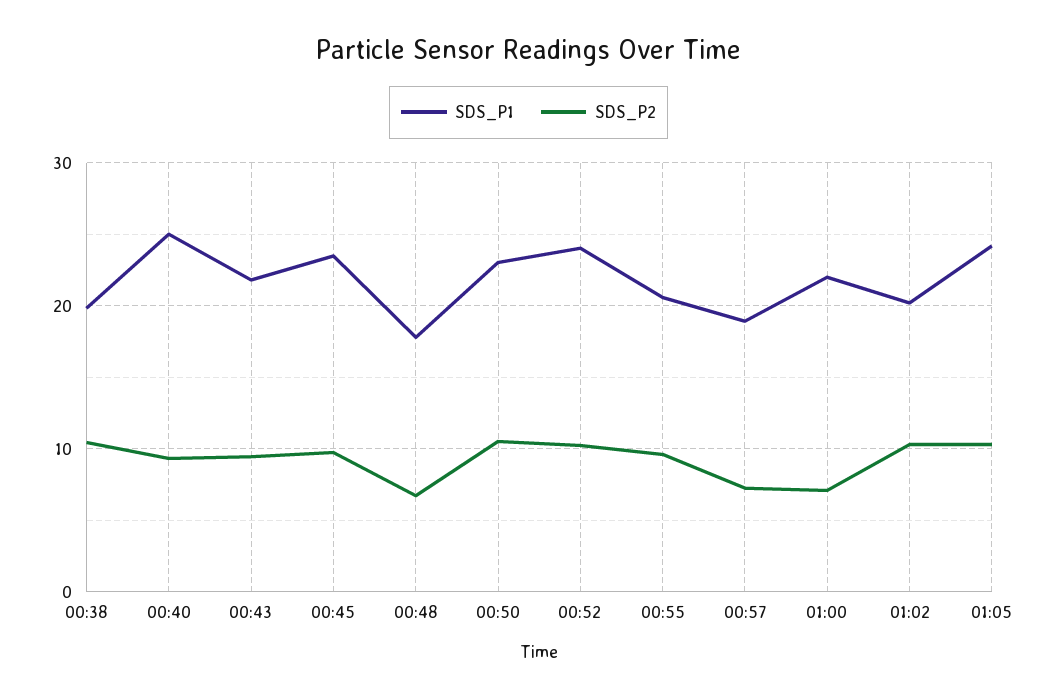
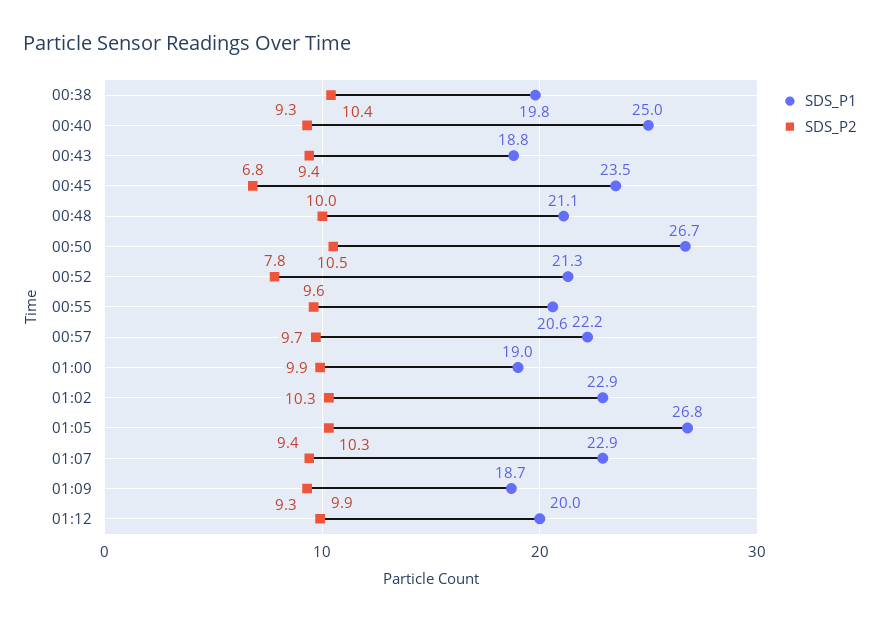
SDS_P1, 00:43: 22 -> 18.8
SDS_P2, 00:45: 10 -> 6.8
SDS_P1, 00:48: 18 -> 21.1
SDS_P2, 00:48: 7 -> 10
SDS_P1, 00:50: 23 -> 26.7
SDS_P1, 00:52: 24 -> 21.3
SDS_P2, 00:52: 10 -> 7.8
SDS_P1, 00:57: 19 -> 22.2
SDS_P2, 00:57: 7 -> 9.7
SDS_P1, 01:00: 22 -> 19
SDS_P2, 01:00: 7 -> 9.9
SDS_P1, 01:02: 20 -> 22.9
SDS_P1, 01:05: 24 -> 26.8
SDS_P1, 01:07: none -> 22.9
SDS_P2, 01:07: none -> 9.4
SDS_P1, 01:09: none -> 18.7
SDS_P2, 01:09: none -> 9.3
SDS_P1, 01:12: none -> 20
SDS_P2, 01:12: none -> 9.9

